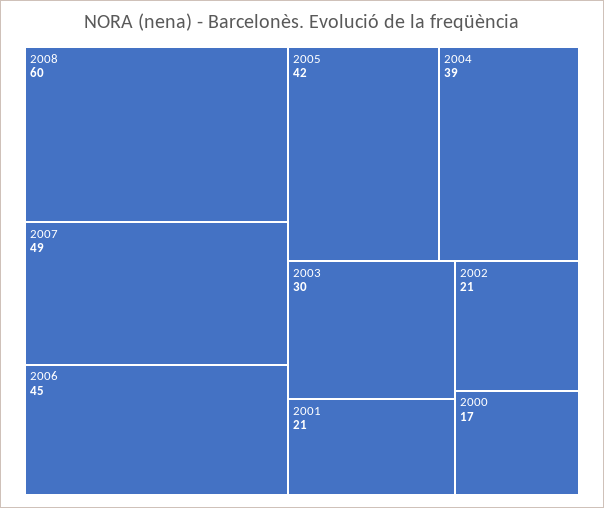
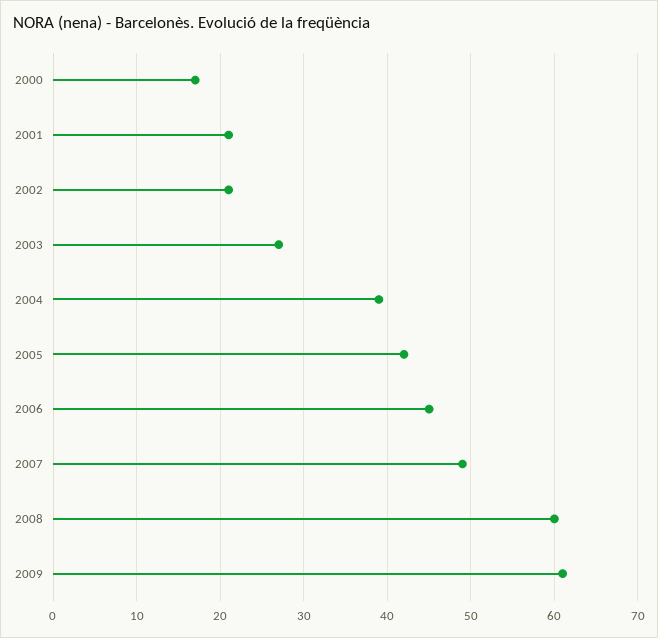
2003: 30 -> 27
2009: none -> 61

